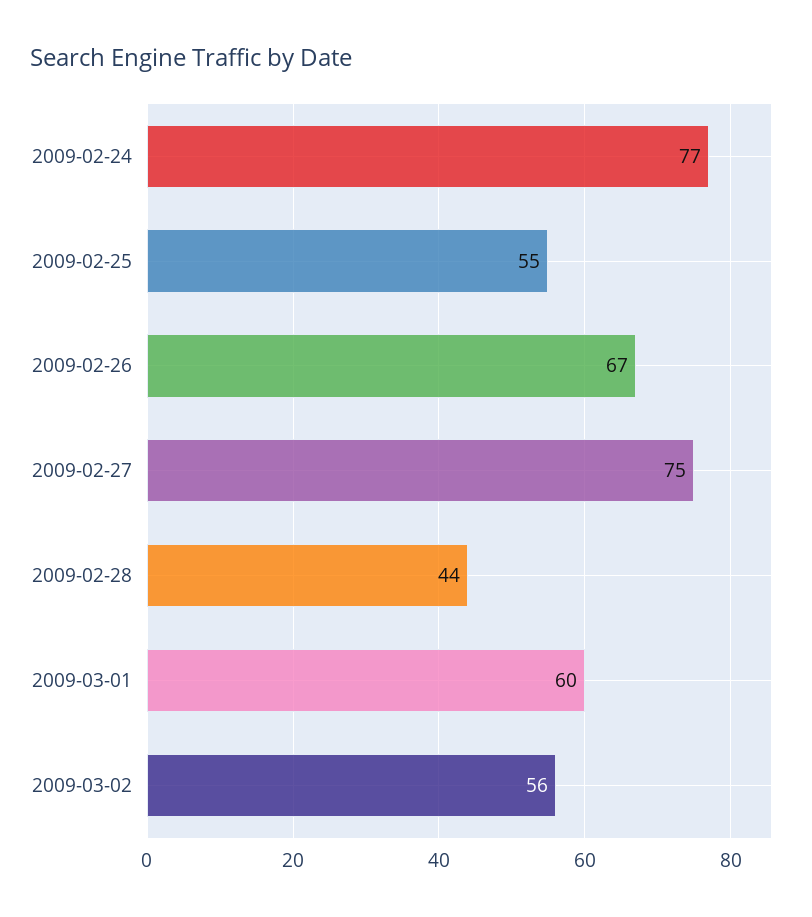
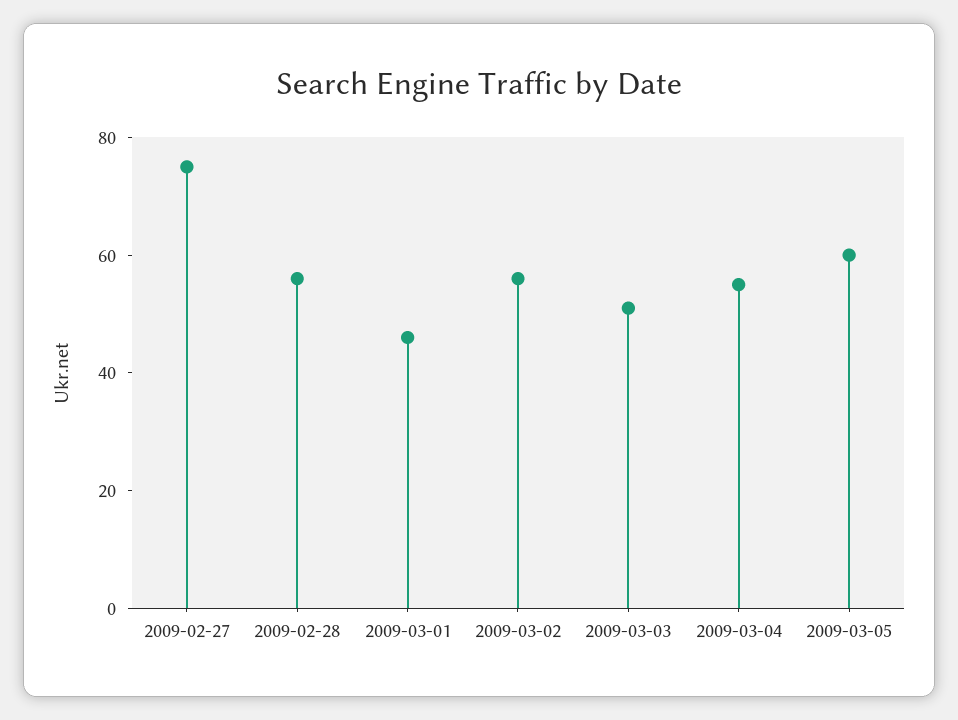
2009-02-24: 77 -> none
2009-02-25: 55 -> none
2009-02-26: 67 -> none
2009-02-28: 44 -> 55
2009-03-01: 60 -> 45
2009-03-03: none -> 50
2009-03-04: none -> 55
2009-03-05: none -> 60

